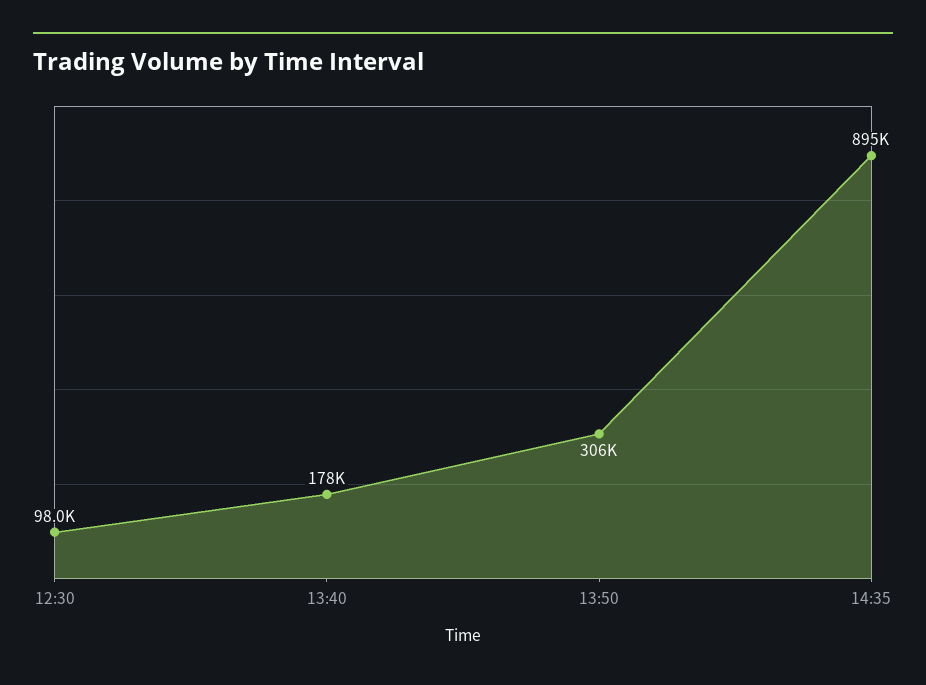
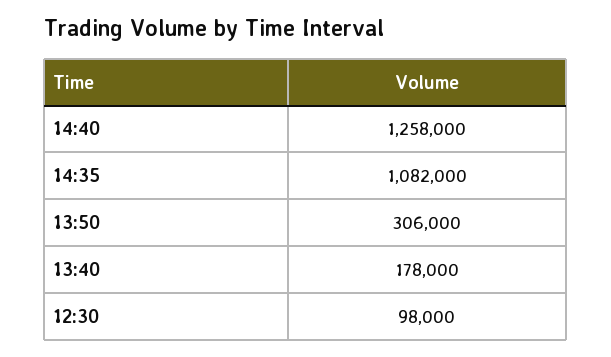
14:35: 895000 -> 1082000
14:40: none -> 1258000

